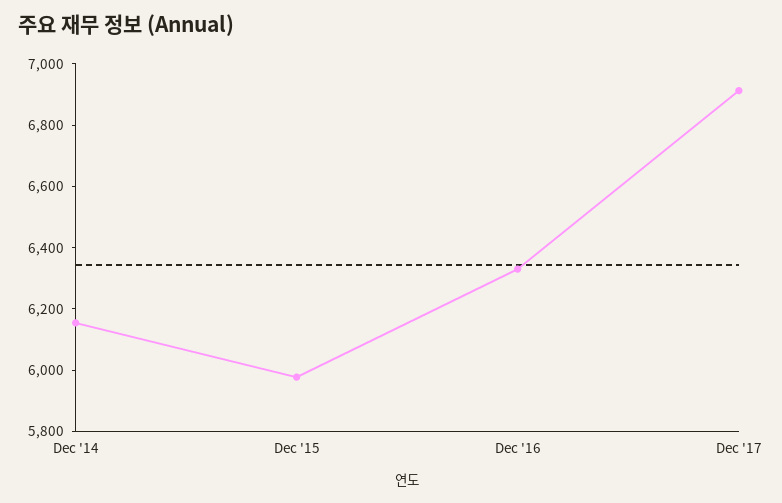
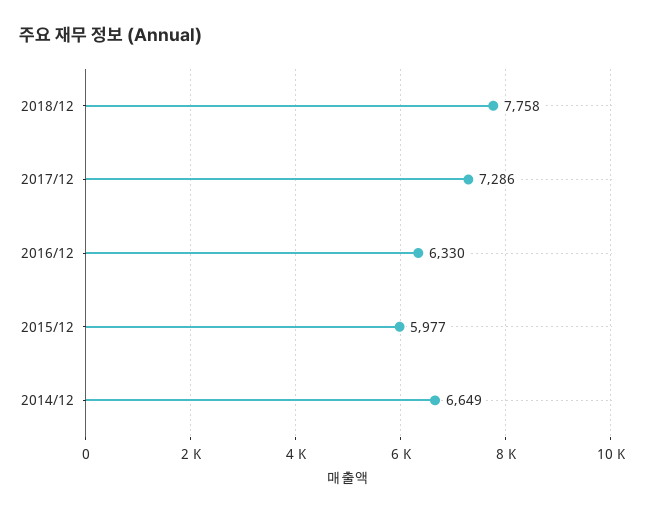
Dec '14: 6150 -> 6649
Dec '17: 6900 -> 7286
2018/12: none -> 7758

